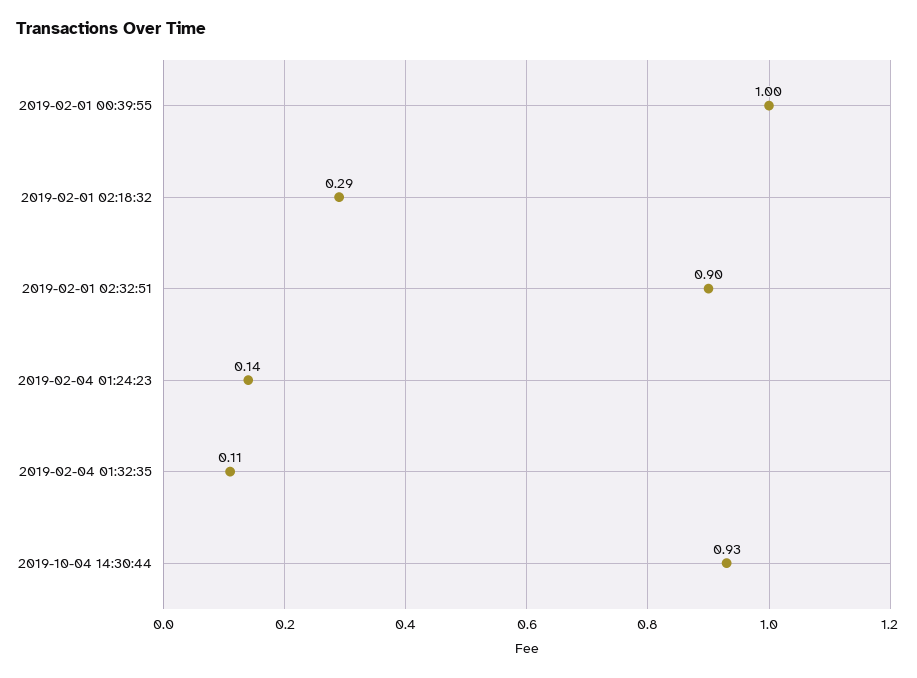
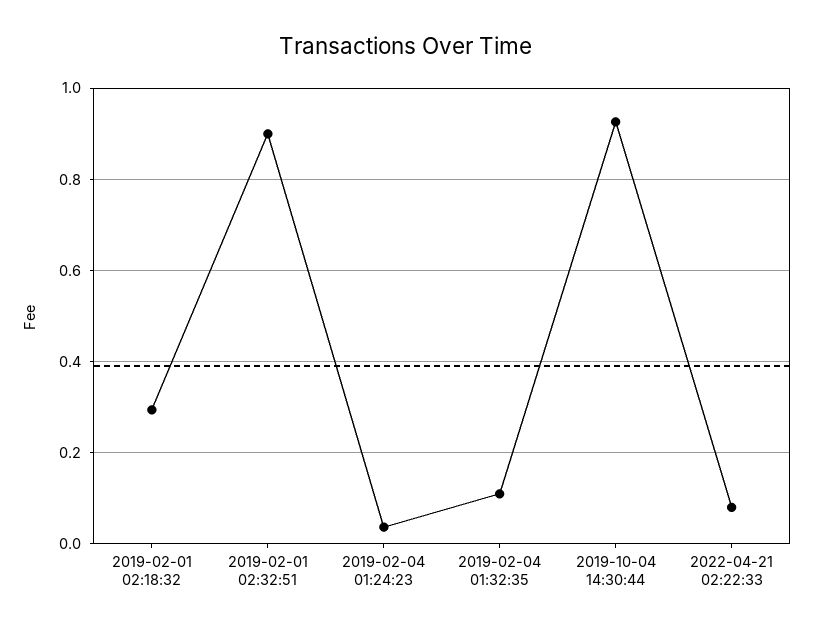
2019-02-01 00:39:55: 1 -> none
2019-02-04 01:24:23: 0.14 -> 0.04
2022-04-21 02:22:33: none -> 0.08

